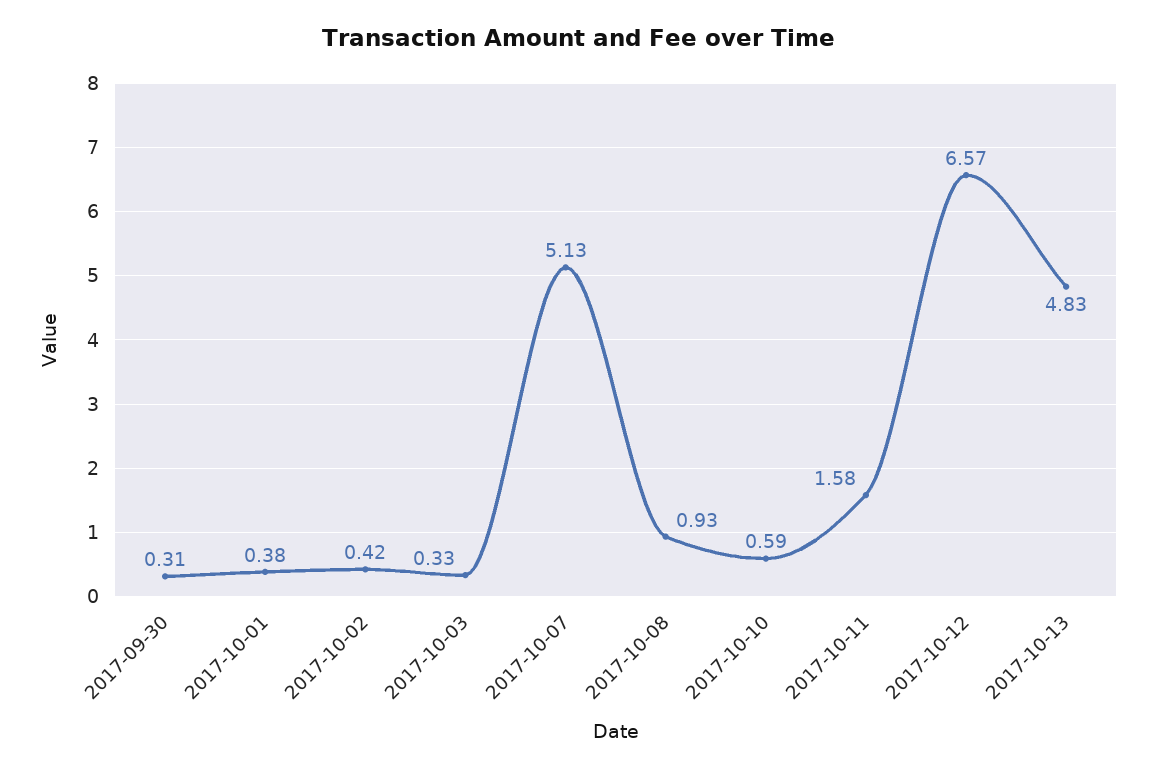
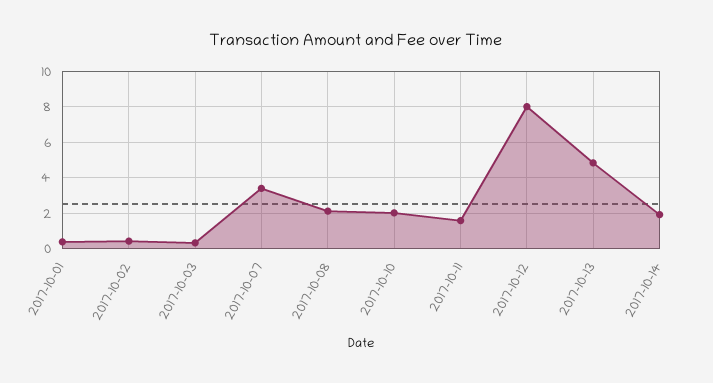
2017-09-30: 0.31 -> none
2017-10-07: 5.13 -> 3.5
2017-10-08: 0.93 -> 2
2017-10-10: 0.59 -> 2
2017-10-12: 6.57 -> 8
2017-10-14: none -> 2

